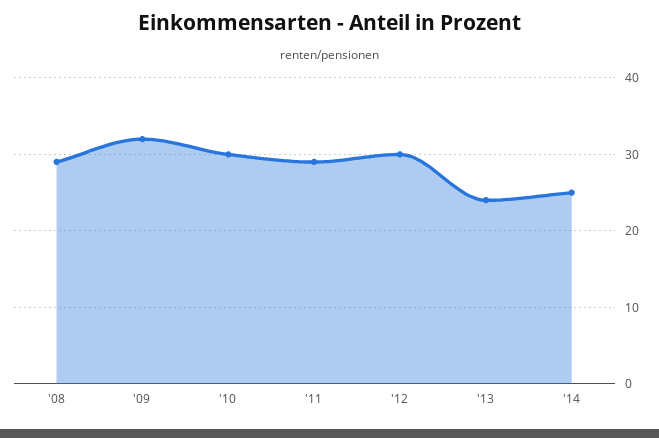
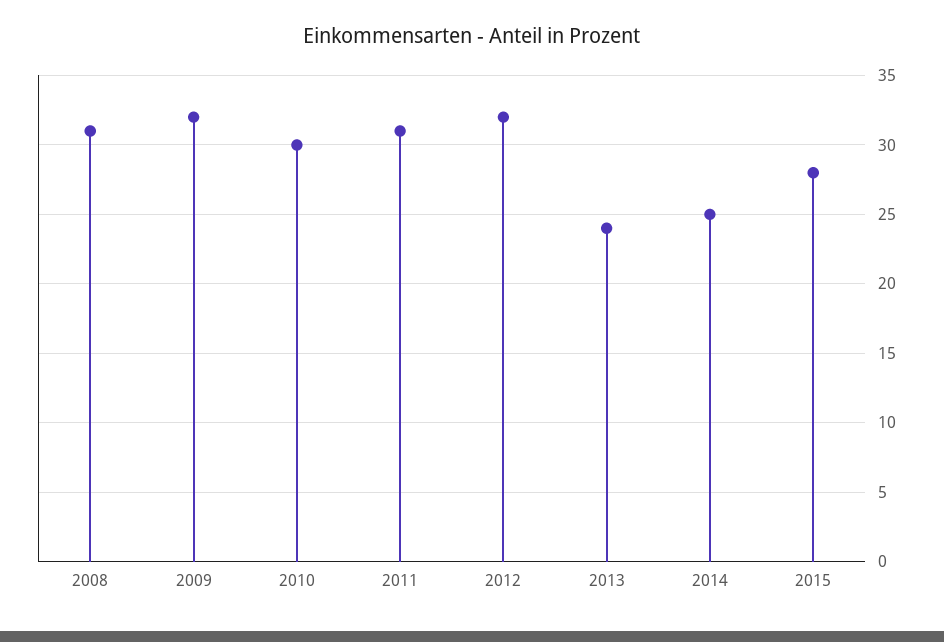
'08: 29 -> 31
'11: 29 -> 31
'12: 30 -> 32
2015: none -> 28

